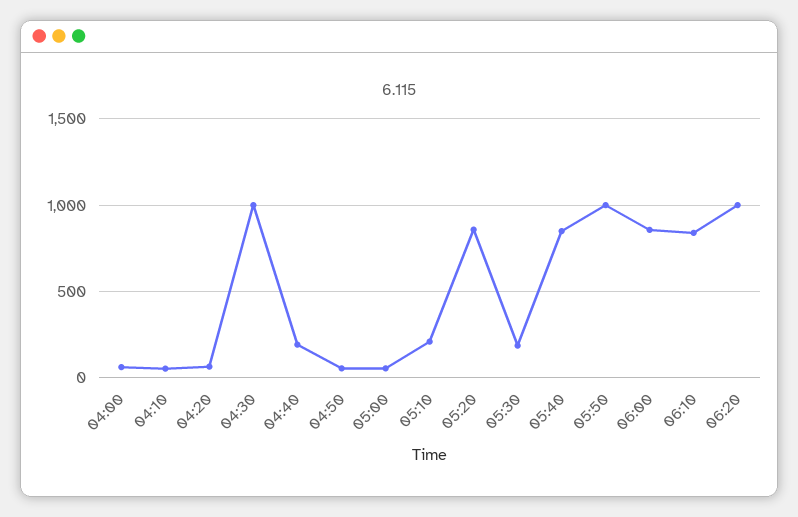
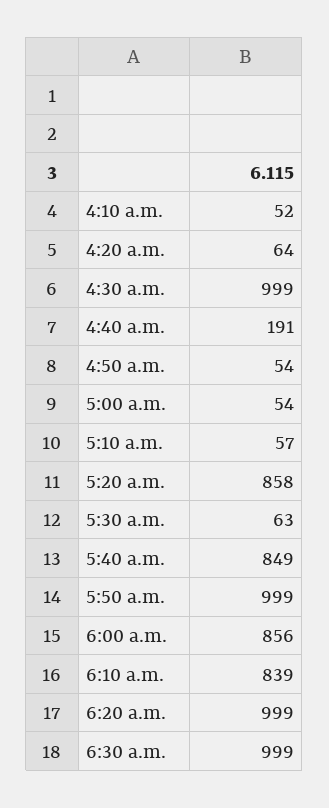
04:00: 50 -> none
05:10: 200 -> 57
05:30: 200 -> 63
6:30 a.m.: none -> 999

